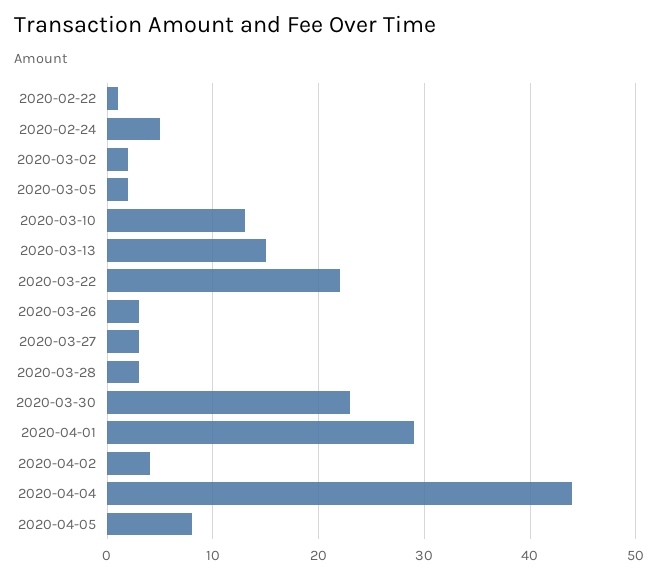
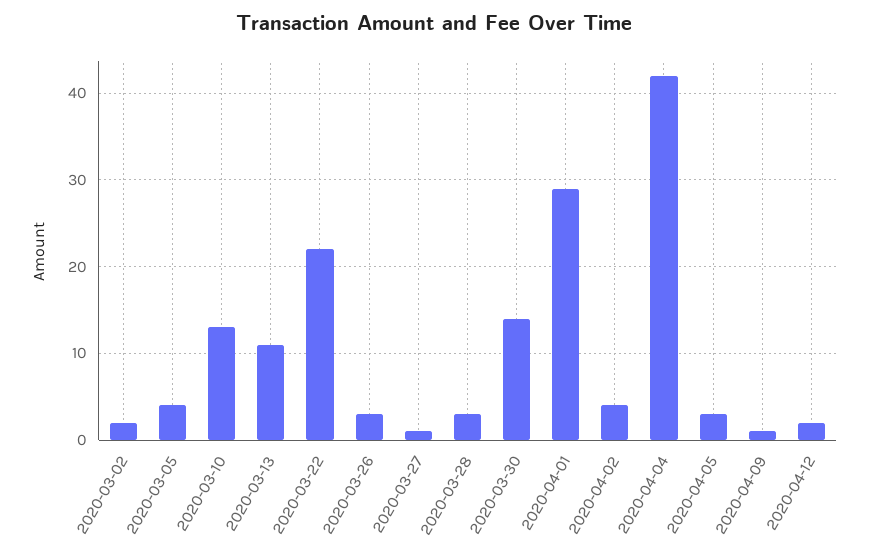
2020-02-22: 1 -> none
2020-02-24: 5 -> none
2020-03-05: 2 -> 4
2020-03-13: 15 -> 11
2020-03-27: 3 -> 1
2020-03-30: 23 -> 14
2020-04-04: 44 -> 42
2020-04-05: 8 -> 3
2020-04-09: none -> 1
2020-04-12: none -> 2

